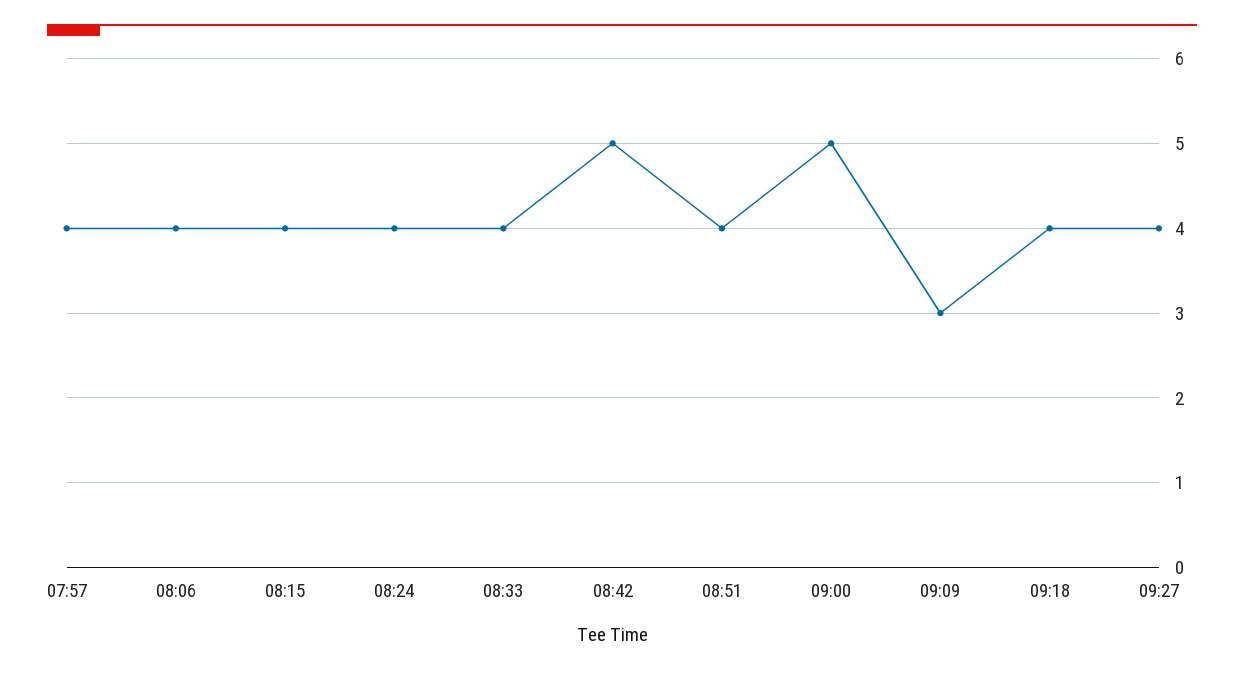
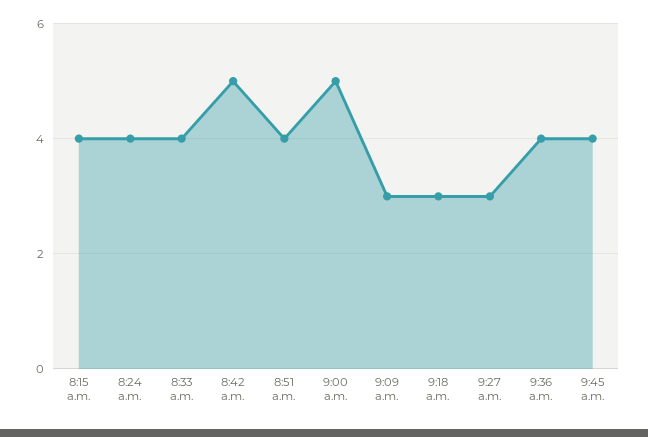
07:57: 4 -> none
08:06: 4 -> none
09:18: 4 -> 3
09:27: 4 -> 3
9:36 a.m.: none -> 4
9:45 a.m.: none -> 4

